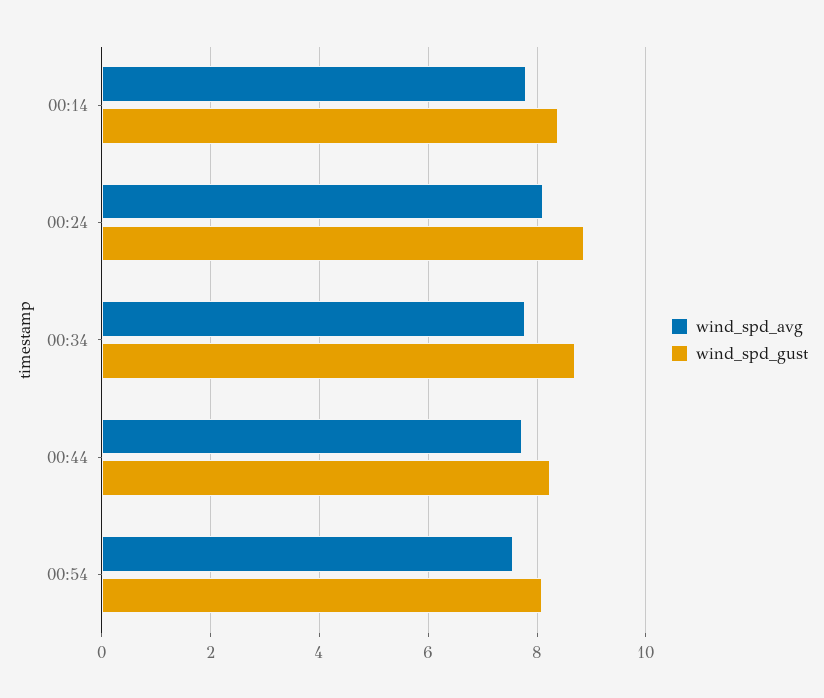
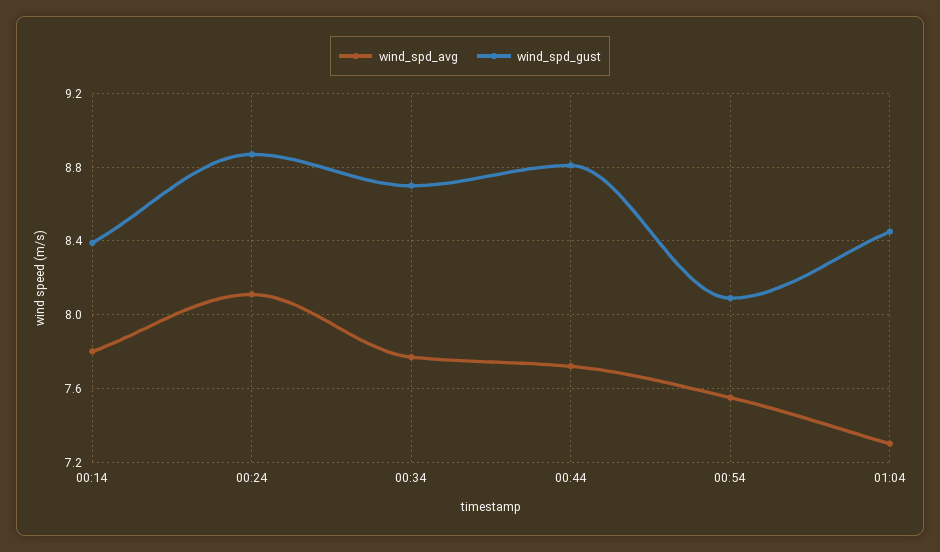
wind_spd_gust, 00:44: 8.2 -> 8.8
wind_spd_avg, 01:04: none -> 7.3
wind_spd_gust, 01:04: none -> 8.45

